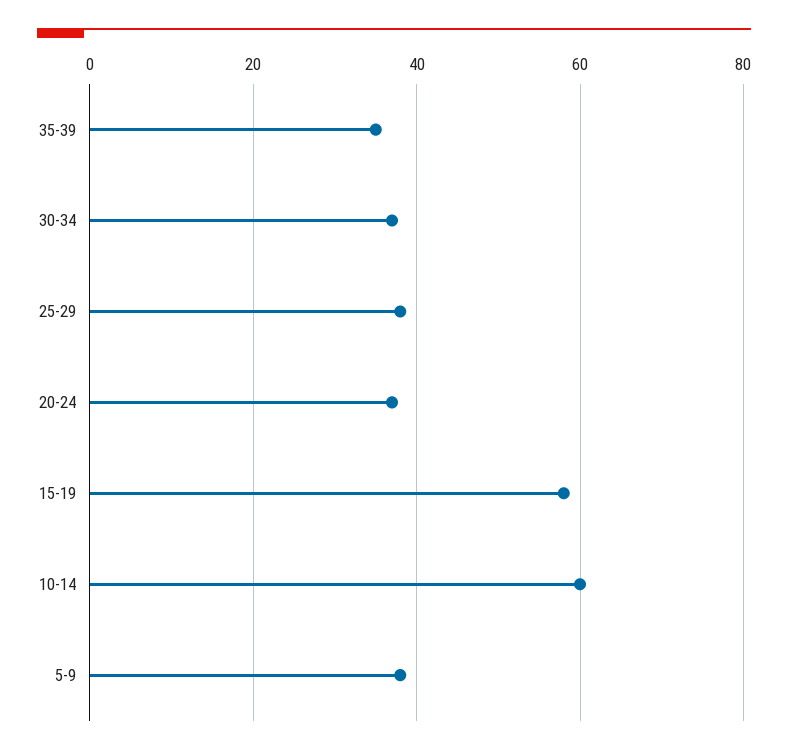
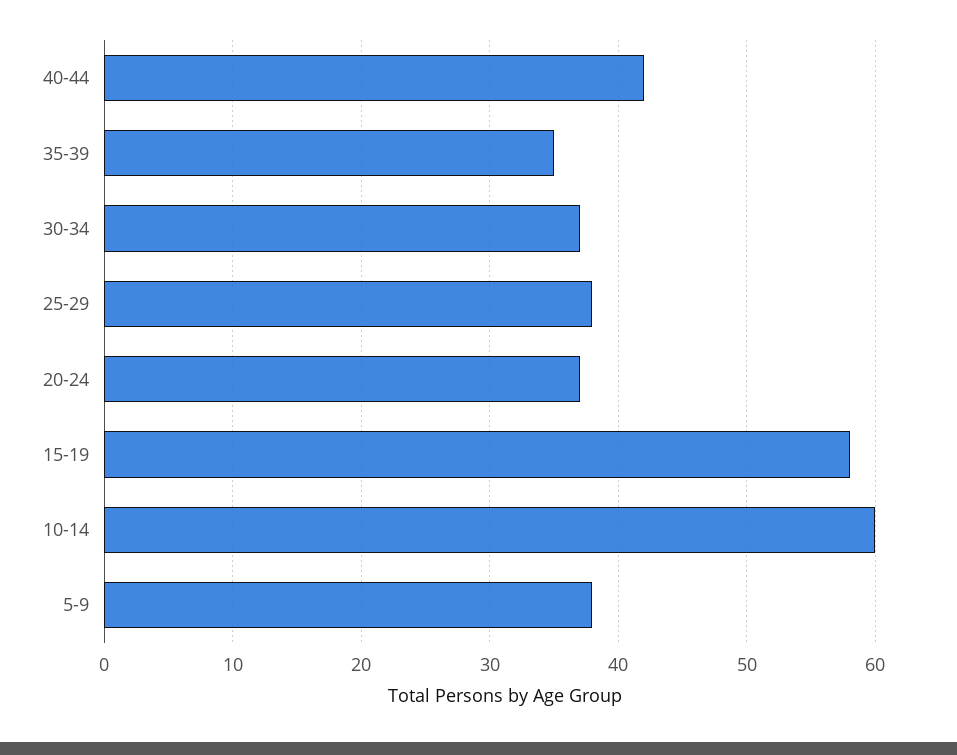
40-44: none -> 42

